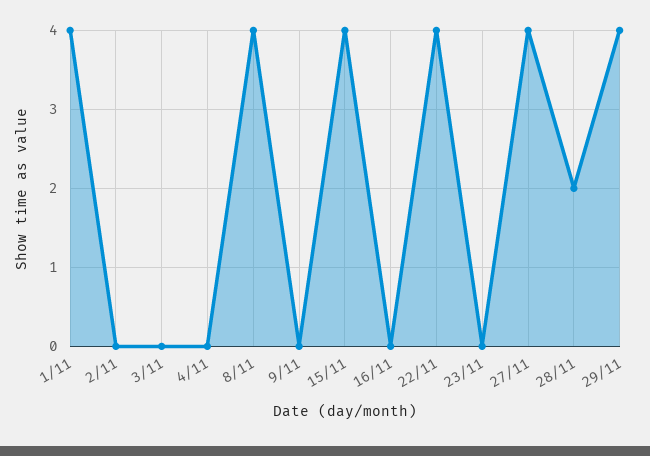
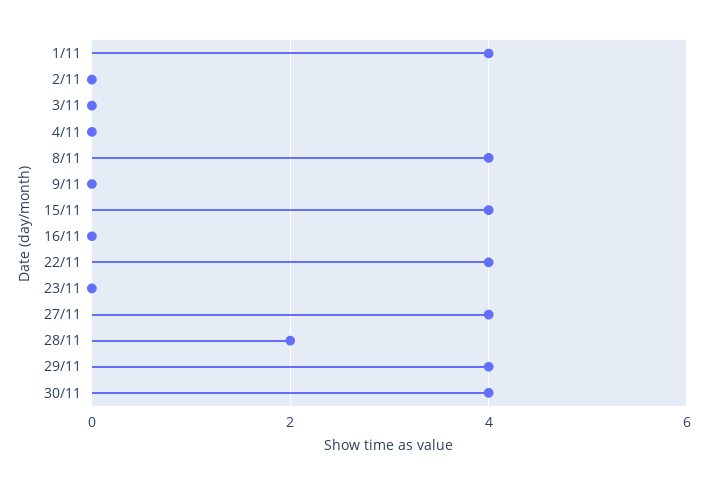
30/11: none -> 4

